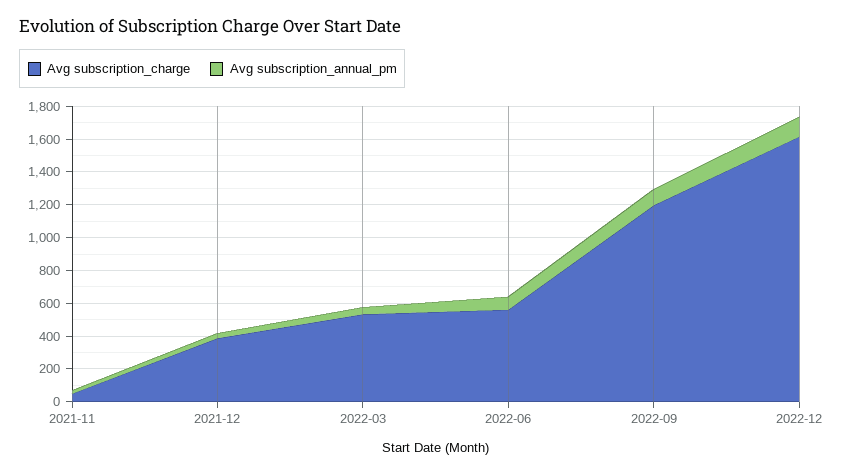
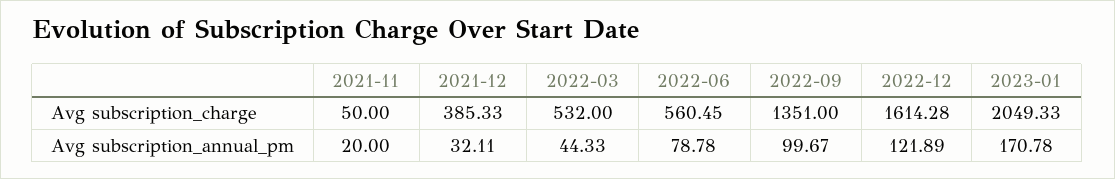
Avg subscription_charge, 2022-09: 1200 -> 1351
Avg subscription_charge, 2023-01: none -> 2049.33
Avg subscription_annual_pm, 2023-01: none -> 170.78

